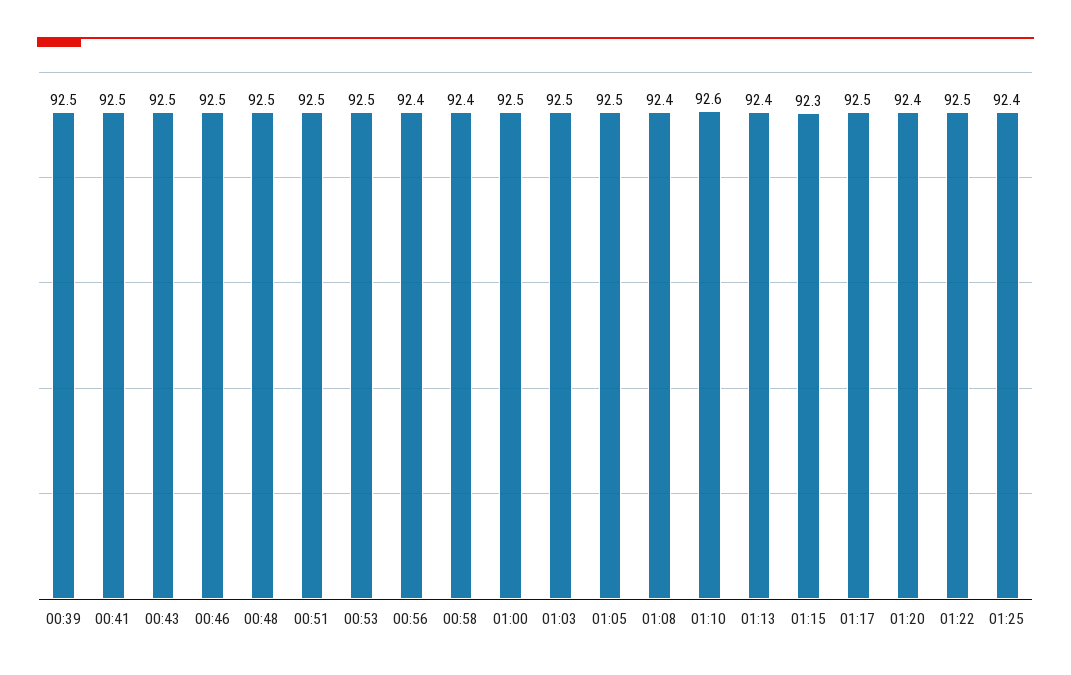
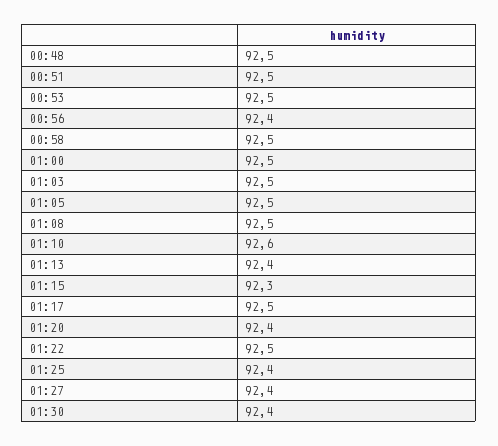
00:39: 92.5 -> none
00:41: 92.5 -> none
00:43: 92.5 -> none
00:46: 92.5 -> none
00:58: 92.4 -> 92.5
01:08: 92.4 -> 92.5
01:27: none -> 92.4
01:30: none -> 92.4

